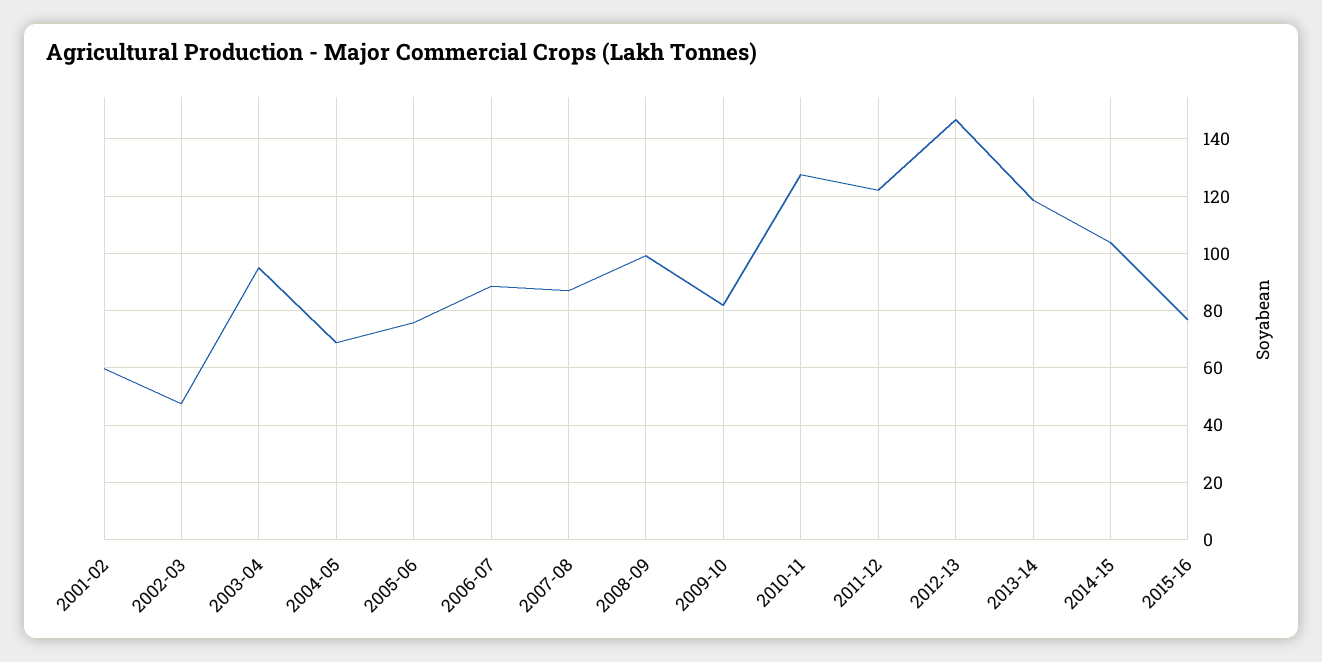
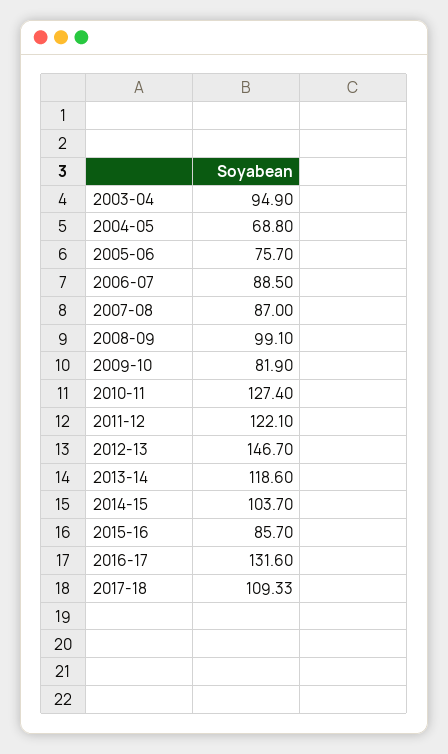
2001-02: 60 -> none
2002-03: 47.5 -> none
2015-16: 77.5 -> 85.7
2016-17: none -> 131.6
2017-18: none -> 109.33

